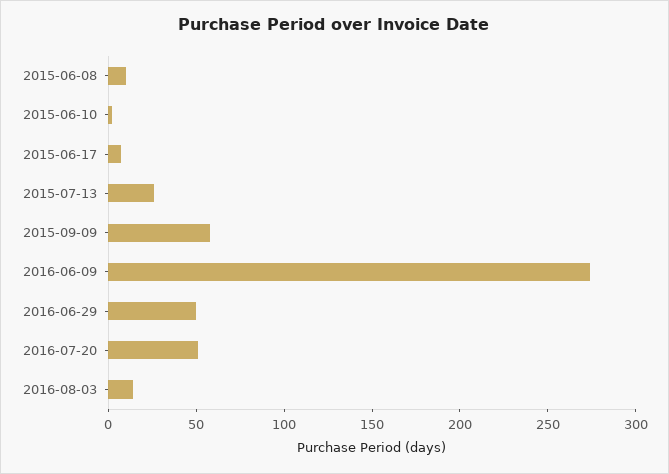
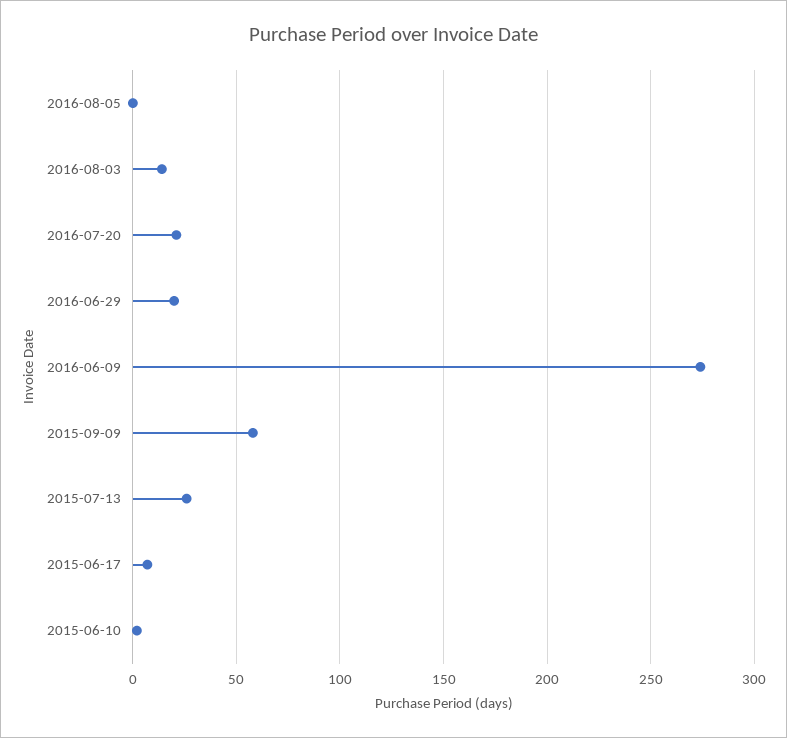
2015-06-08: 10 -> none
2016-06-29: 50 -> 20
2016-07-20: 50 -> 20
2016-08-05: none -> 0

